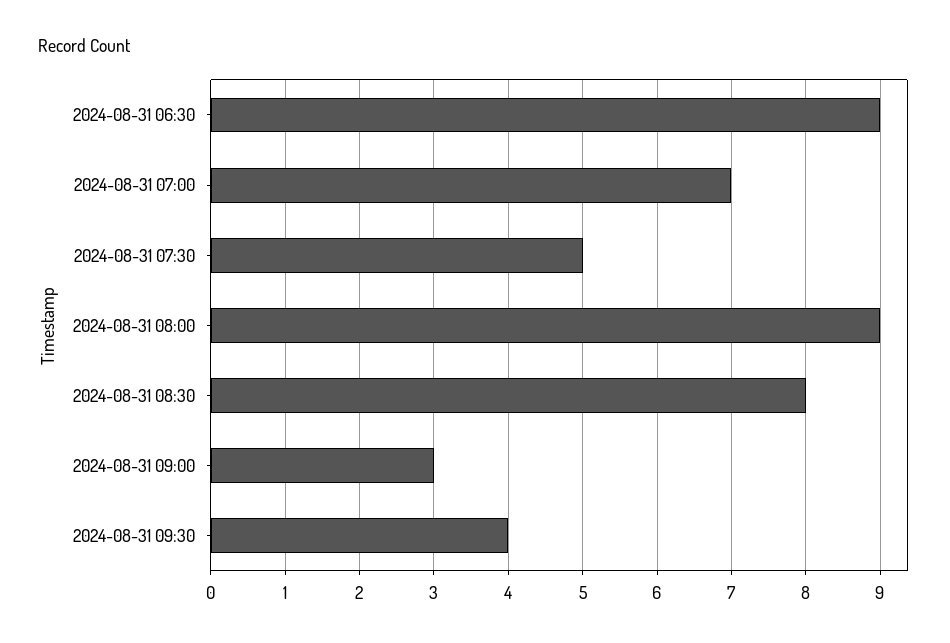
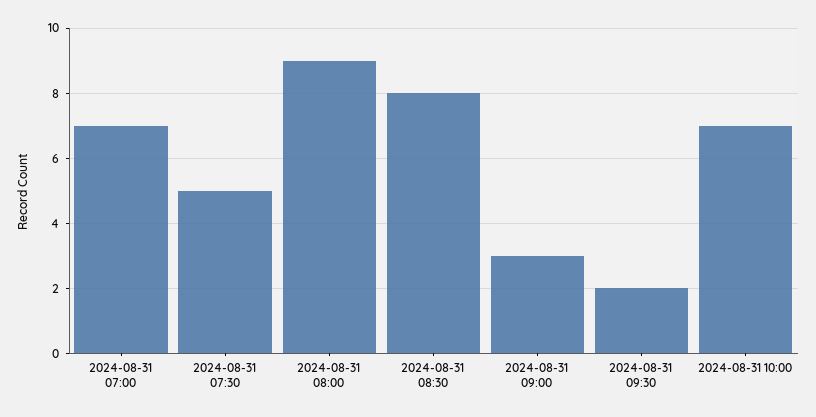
2024-08-31 06:30: 9 -> none
2024-08-31 09:30: 4 -> 2
2024-08-31 10:00: none -> 7

